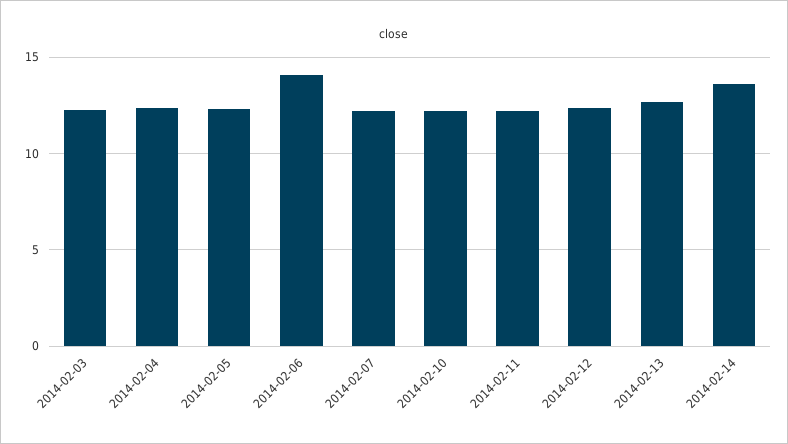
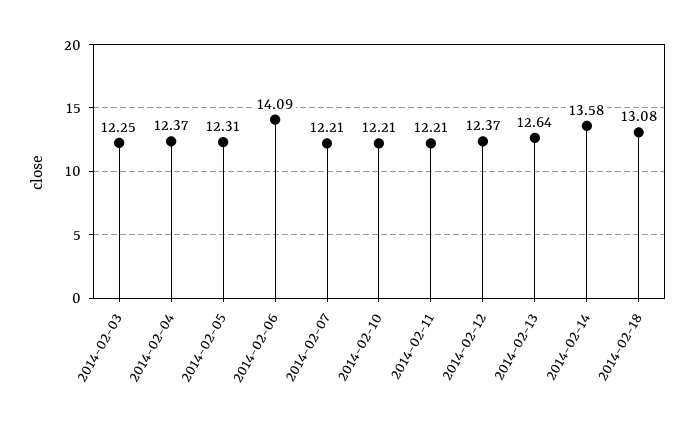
2014-02-18: none -> 13.08

